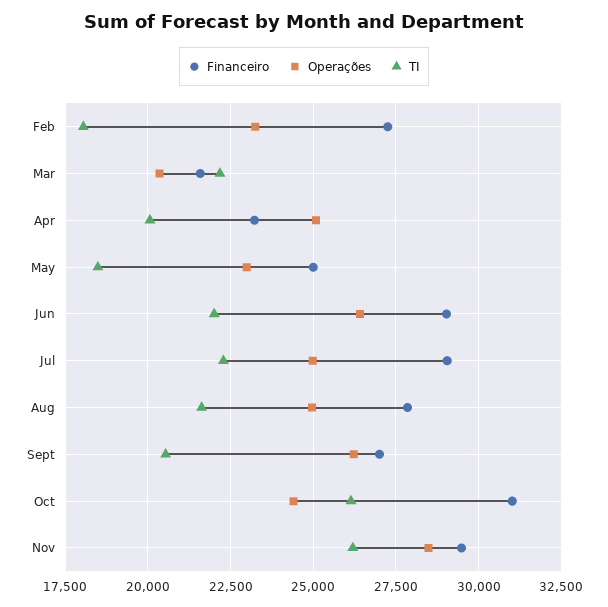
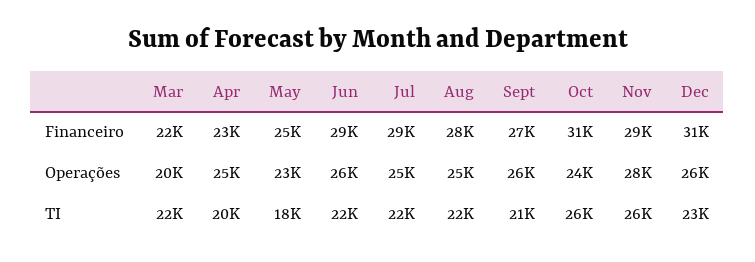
Financeiro, Feb: 27250 -> none
Operações, Feb: 23250 -> none
TI, Feb: 18000 -> none
Financeiro, Dec: none -> 31000
Operações, Dec: none -> 26000
TI, Dec: none -> 23000

